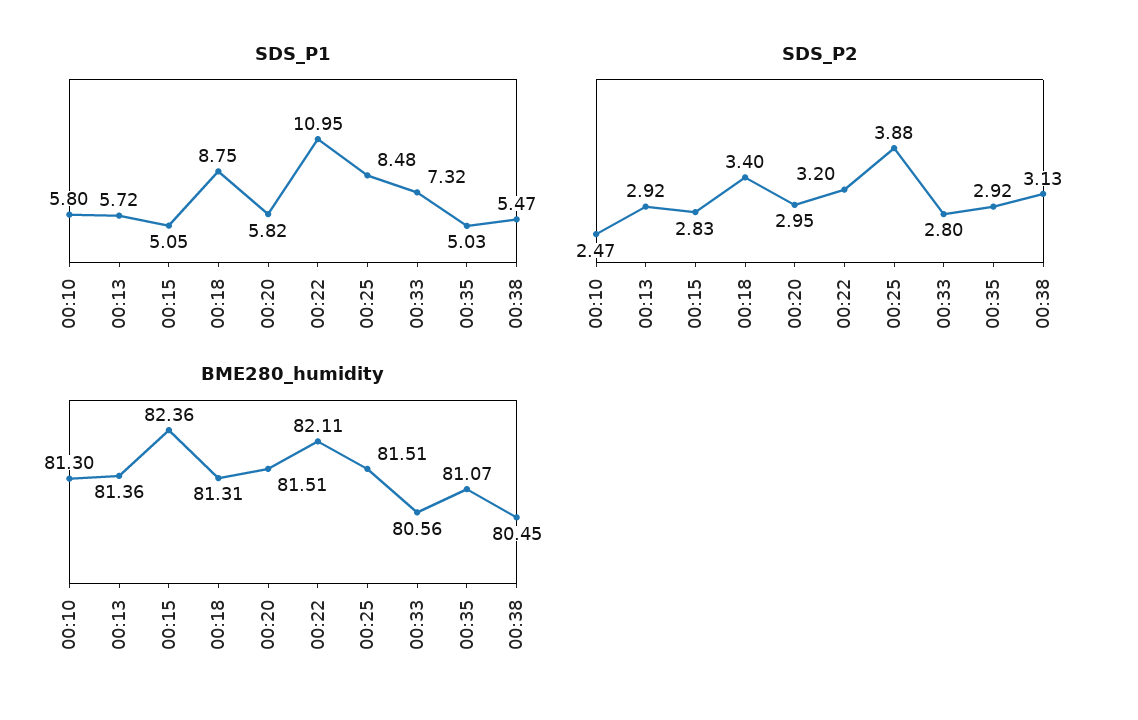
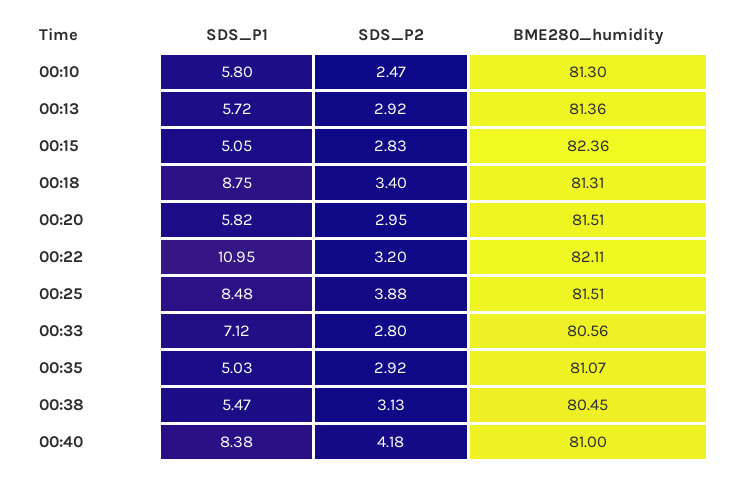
SDS_P1, 00:33: 7.32 -> 7.12
SDS_P1, 00:40: none -> 8.38
SDS_P2, 00:40: none -> 4.18
BME280_humidity, 00:40: none -> 81

